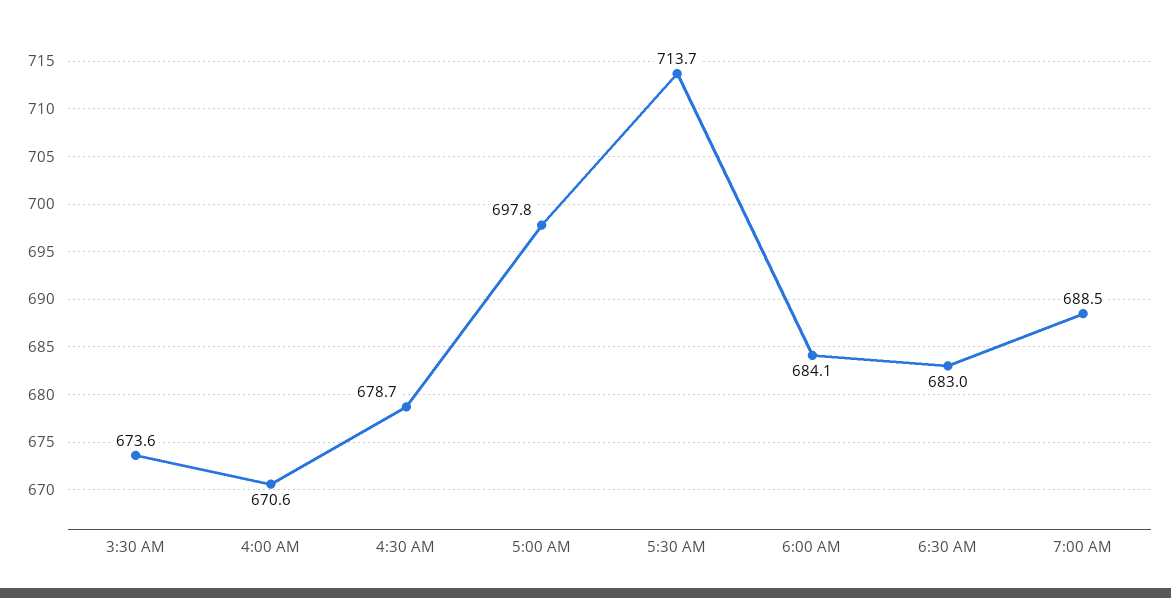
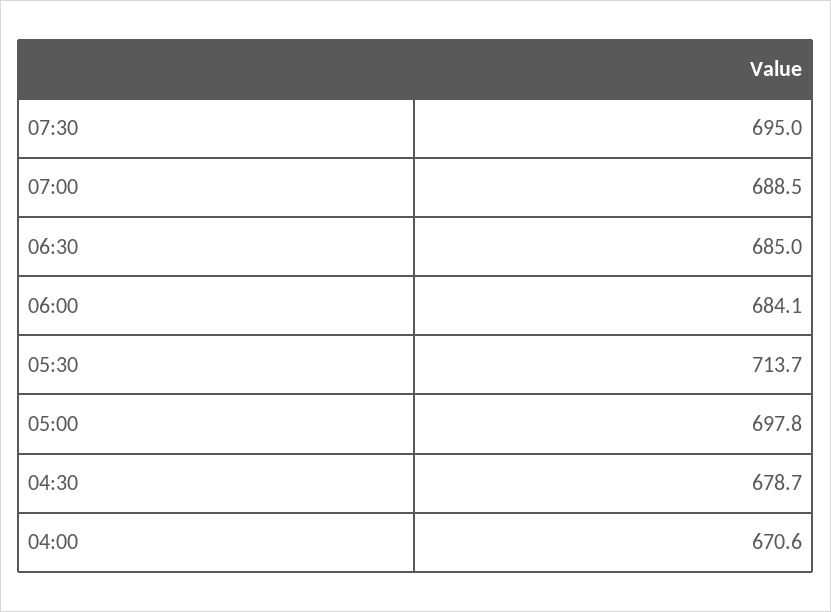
3:30 AM: 673.6 -> none
6:30 AM: 683 -> 685
07:30: none -> 695

